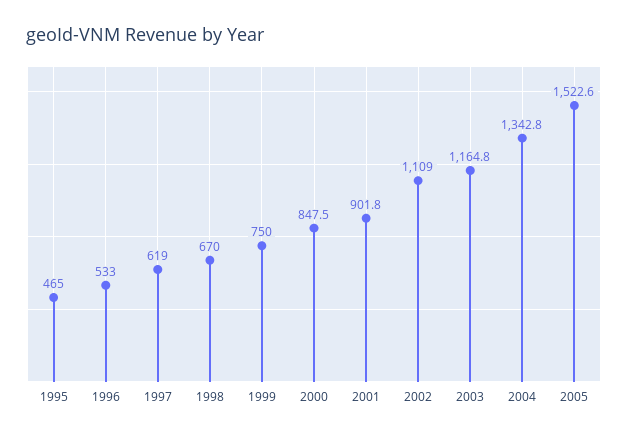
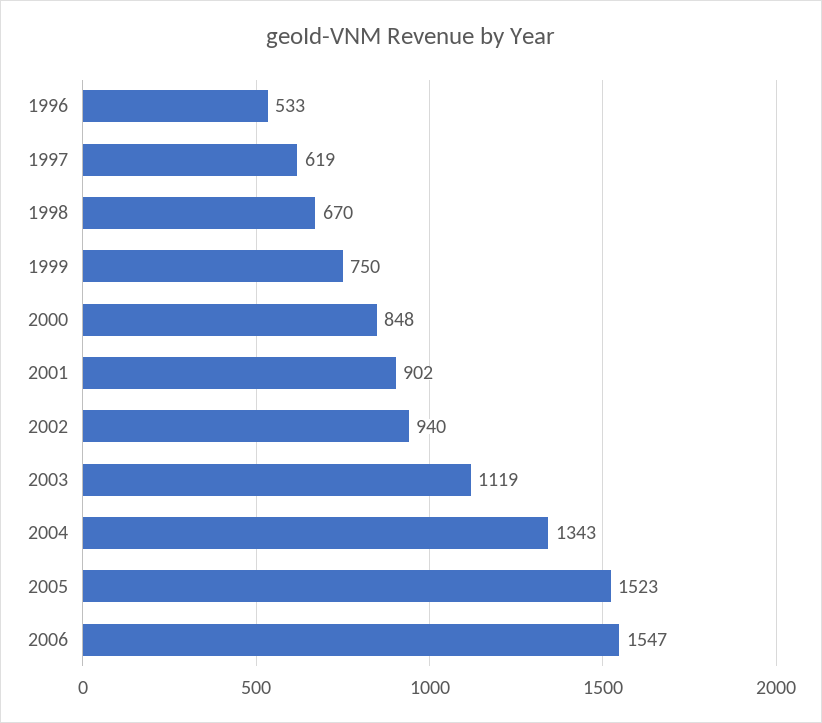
1995: 465 -> none
2002: 1109 -> 940
2003: 1164.8 -> 1119
2006: none -> 1547

